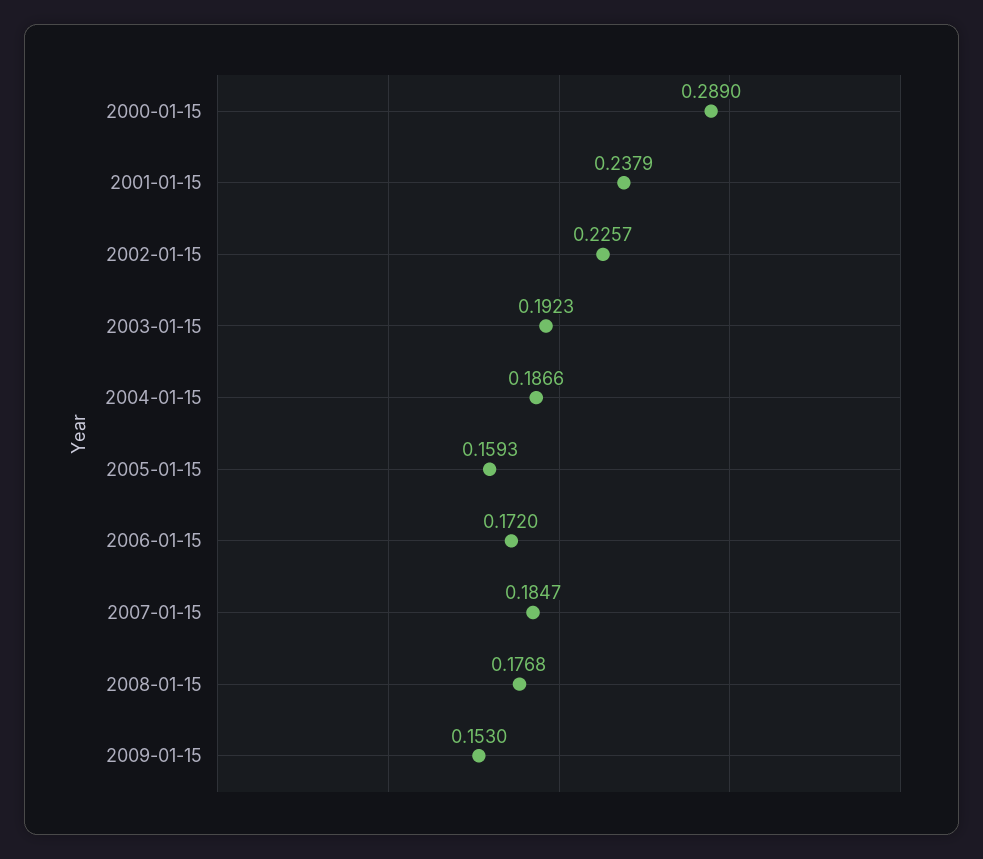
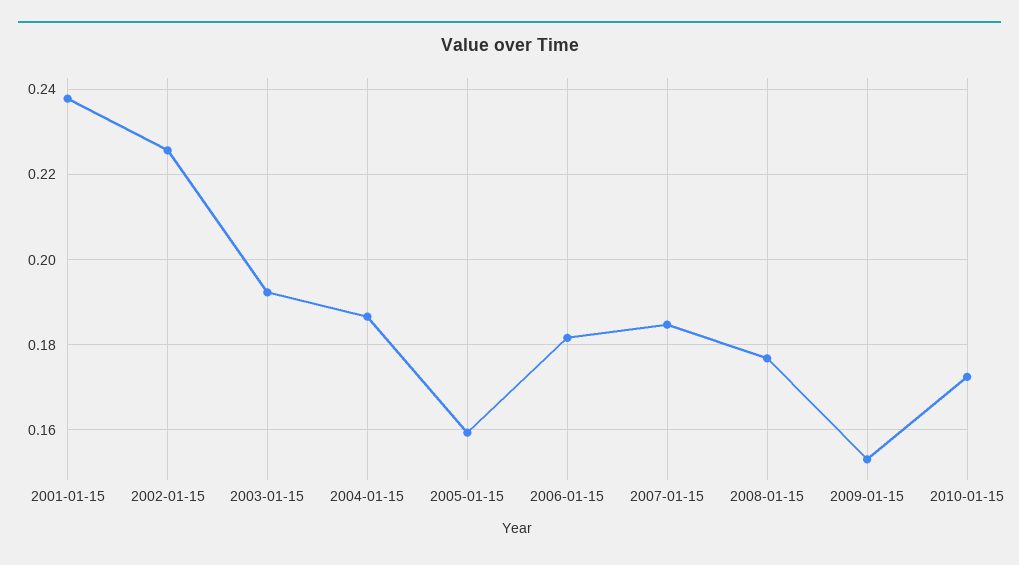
2000-01-15: 0.289 -> none
2006-01-15: 0.172 -> 0.182
2010-01-15: none -> 0.172

